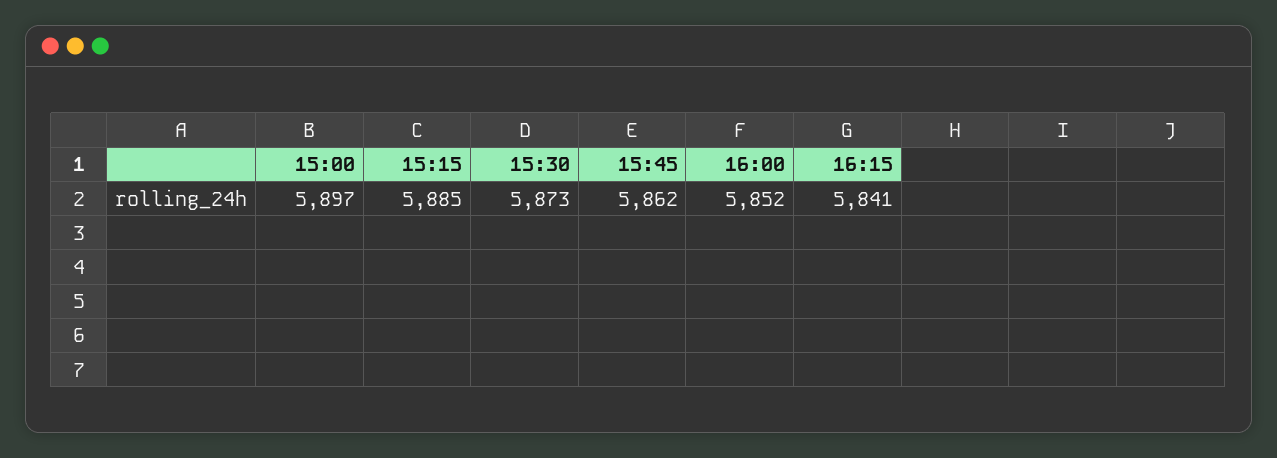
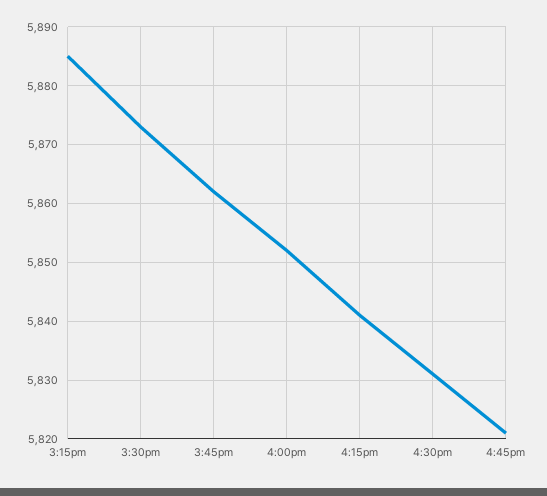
15:00: 5897 -> none
4:30pm: none -> 5830
4:45pm: none -> 5820

